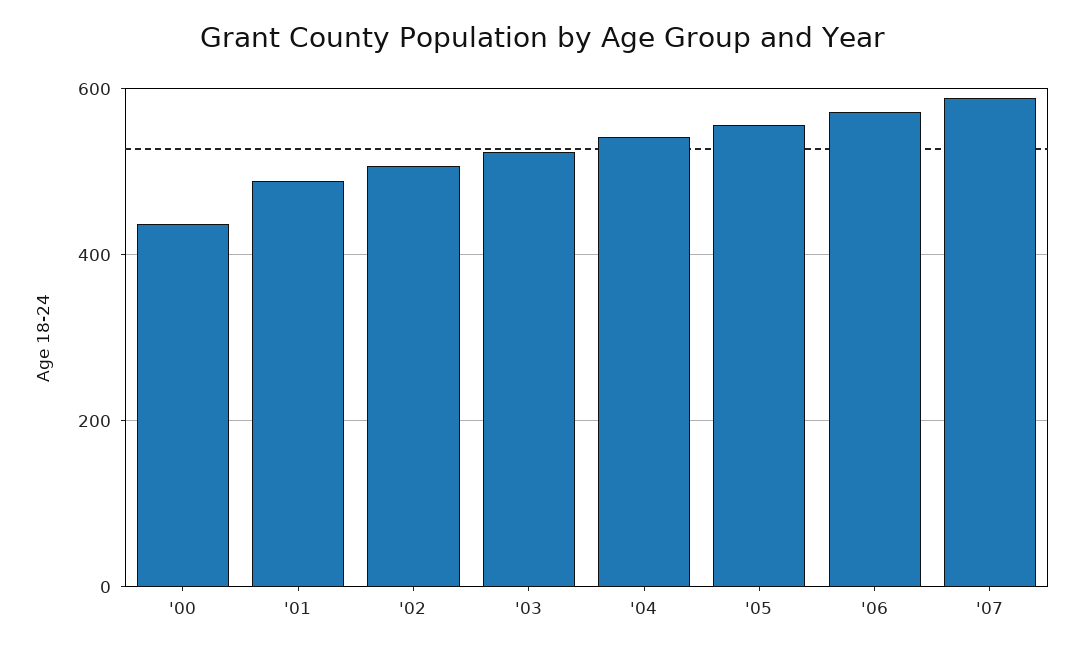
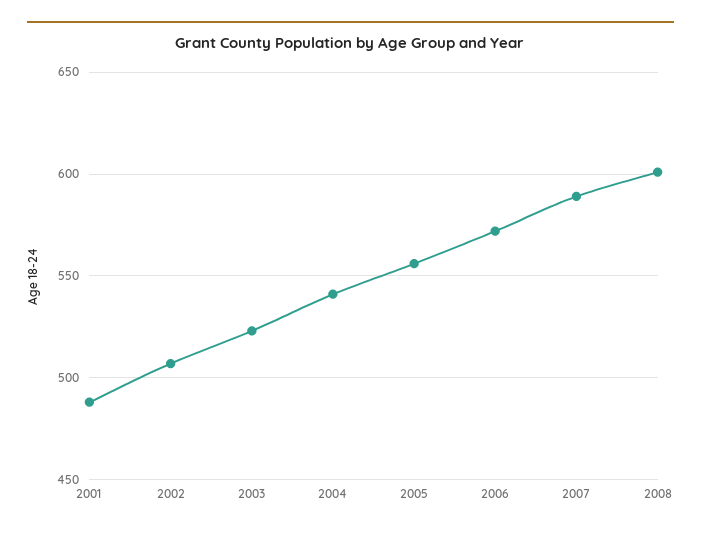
'00: 440 -> none
2008: none -> 600

